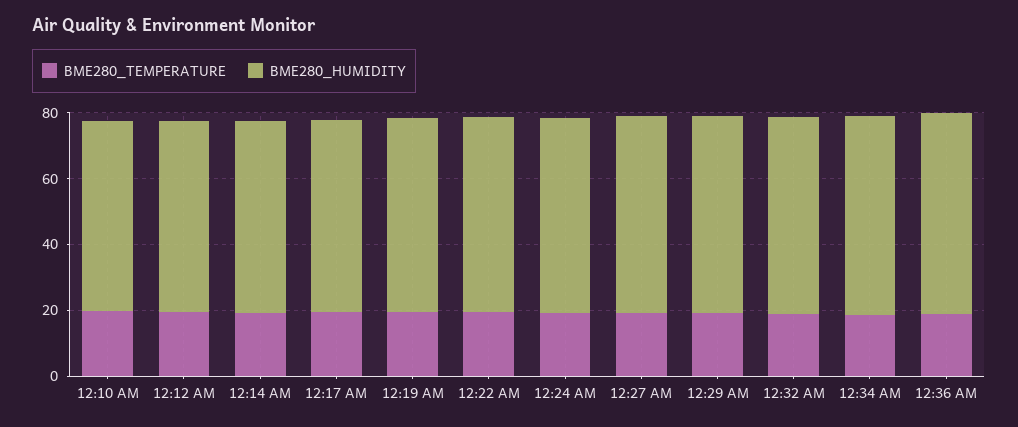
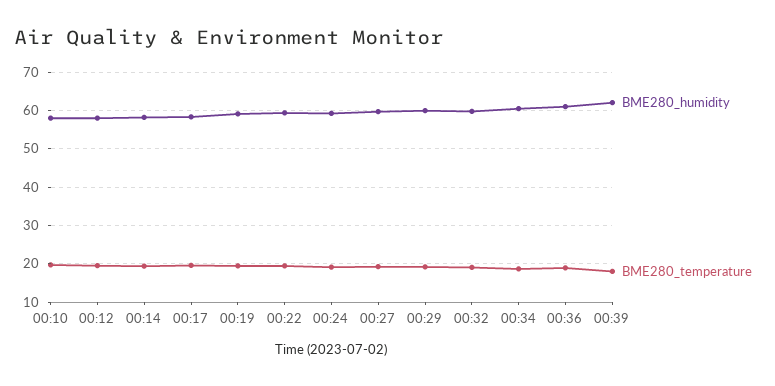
BME280_HUMIDITY, 00:39: none -> 62
BME280_TEMPERATURE, 00:39: none -> 18

